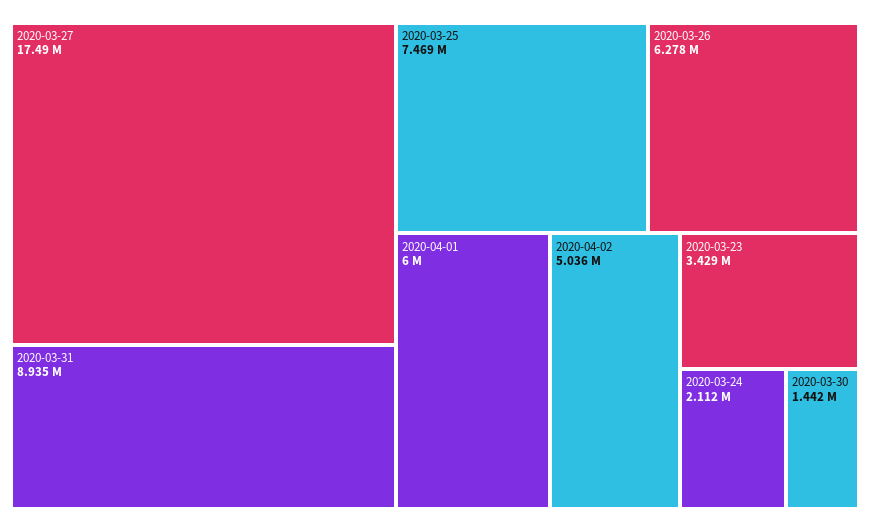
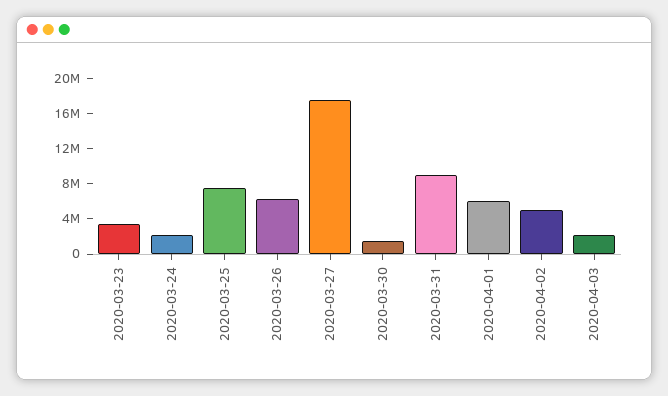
2020-04-03: none -> 2000000

